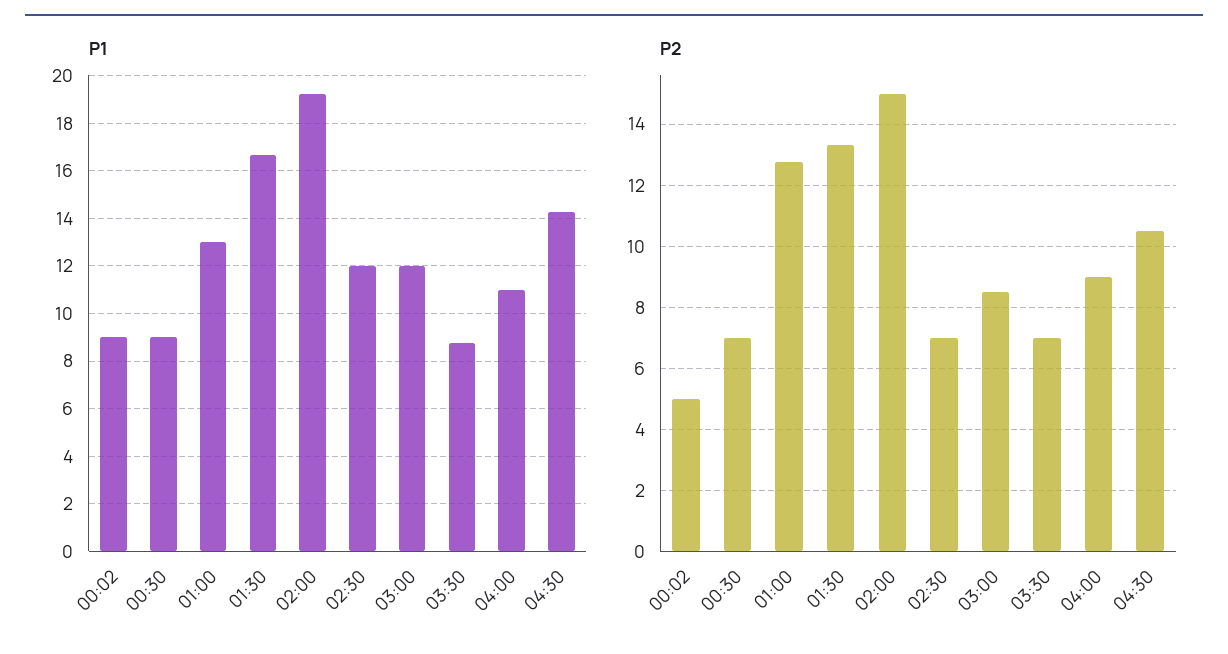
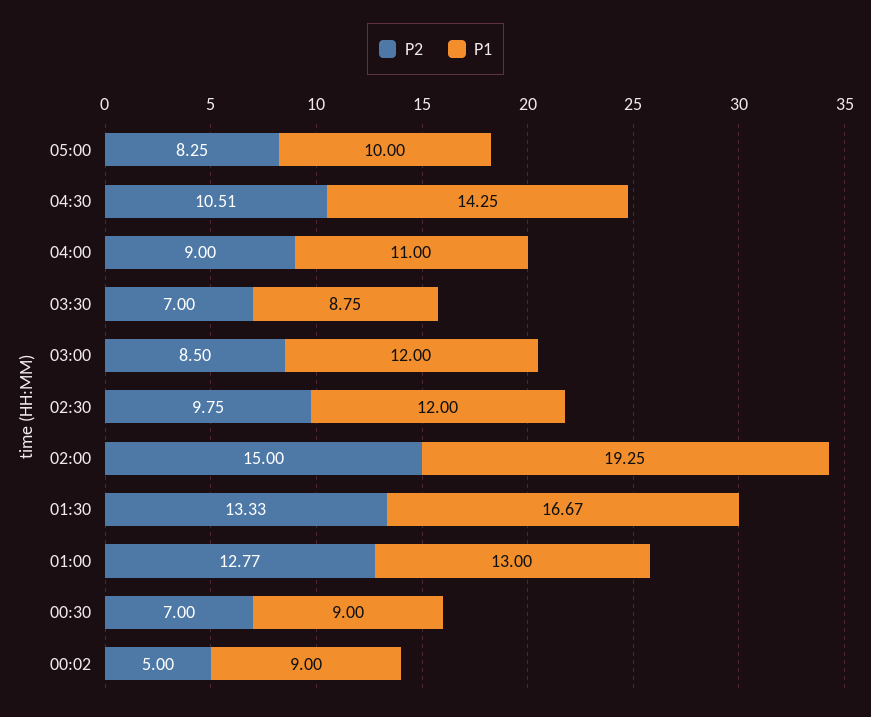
P2, 02:30: 7 -> 9.75
P2, 05:00: none -> 8.25
P1, 05:00: none -> 10

